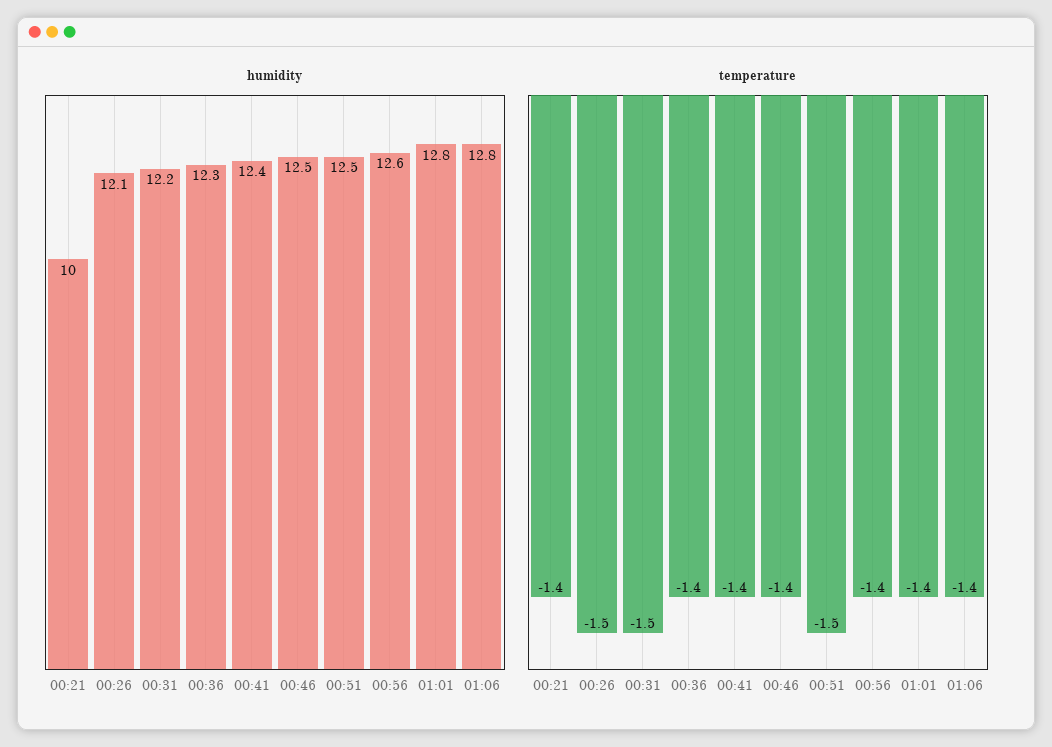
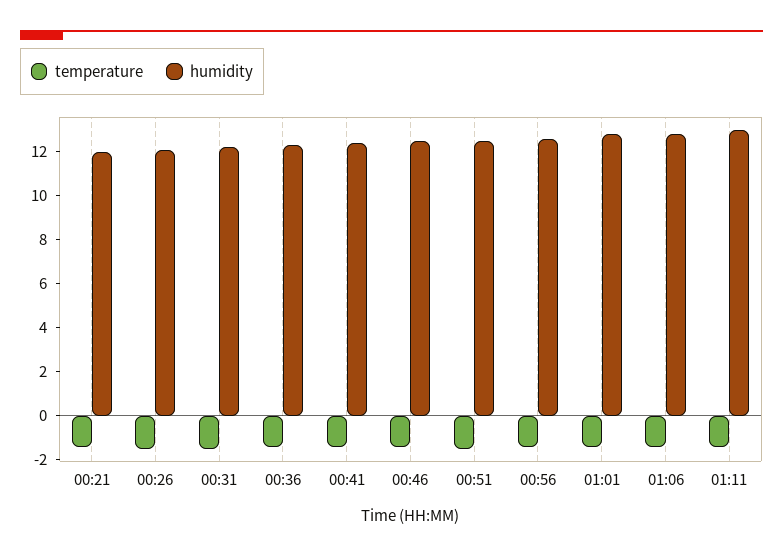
humidity, 00:21: 10 -> 12
temperature, 01:11: none -> -1.5
humidity, 01:11: none -> 13

